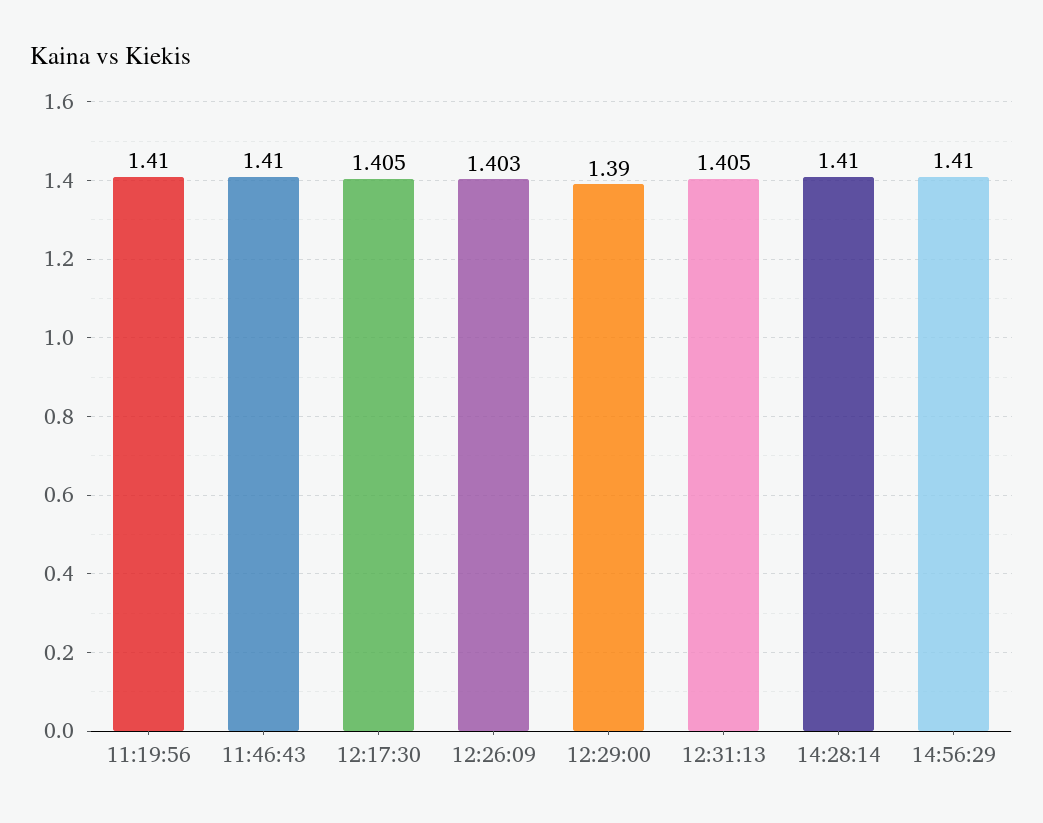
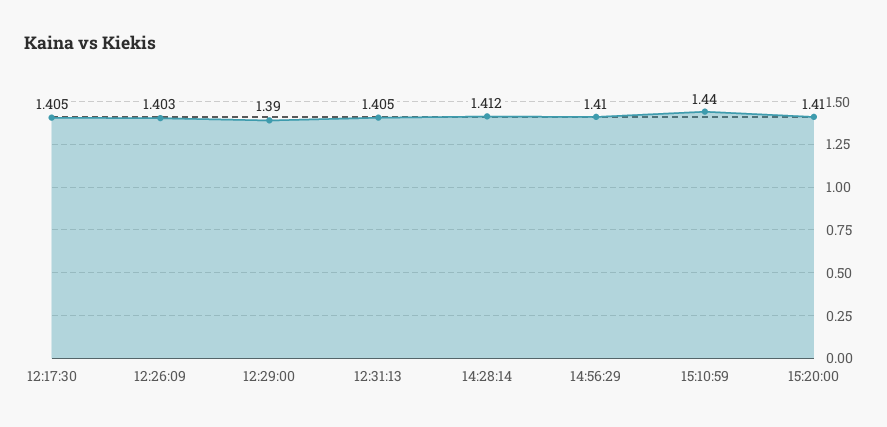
11:19:56: 1.41 -> none
11:46:43: 1.41 -> none
14:28:14: 1.41 -> 1.412
15:10:59: none -> 1.44
15:20:00: none -> 1.41

